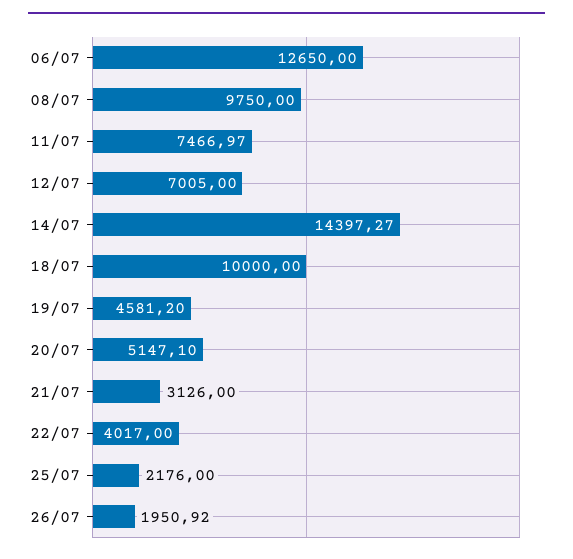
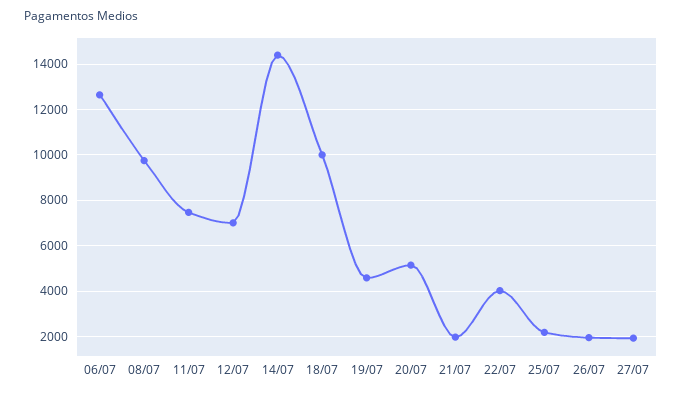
21/07: 3126 -> 2000
27/07: none -> 2000

